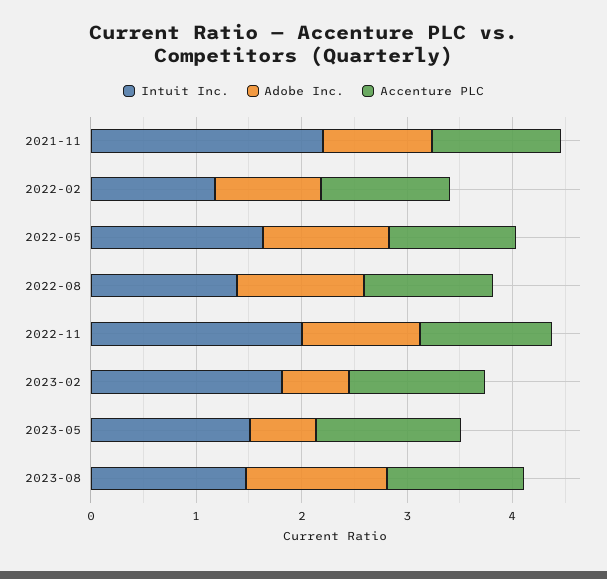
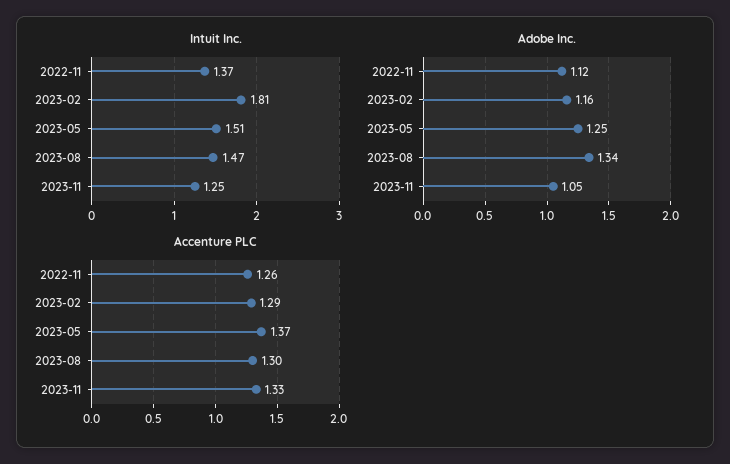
Intuit Inc., 2021-11: 2.2 -> none
Adobe Inc., 2021-11: 1 -> none
Accenture PLC, 2021-11: 1.2 -> none
Intuit Inc., 2022-02: 1.2 -> none
Adobe Inc., 2022-02: 1 -> none
Accenture PLC, 2022-02: 1.2 -> none
Intuit Inc., 2022-05: 1.6 -> none
Adobe Inc., 2022-05: 1.2 -> none
Accenture PLC, 2022-05: 1.2 -> none
Intuit Inc., 2022-08: 1.4 -> none
Adobe Inc., 2022-08: 1.2 -> none
Accenture PLC, 2022-08: 1.2 -> none
Intuit Inc., 2022-11: 2 -> 1.37
Adobe Inc., 2023-02: 0.6 -> 1.16
Adobe Inc., 2023-05: 0.6 -> 1.25
Intuit Inc., 2023-11: none -> 1.25
Adobe Inc., 2023-11: none -> 1.05
Accenture PLC, 2023-11: none -> 1.33

